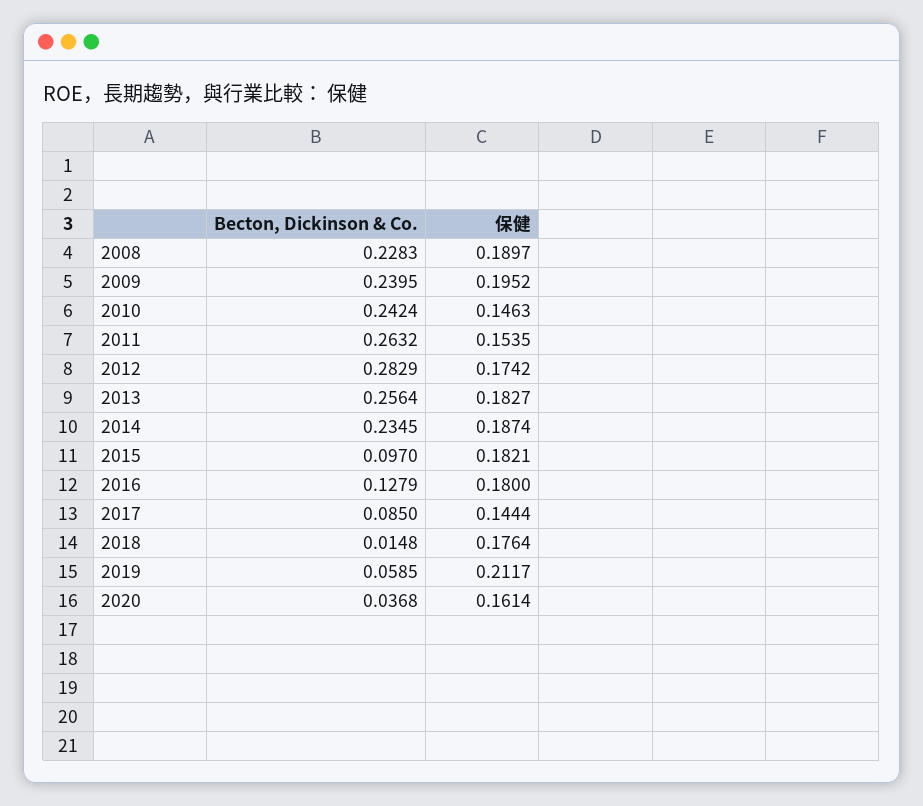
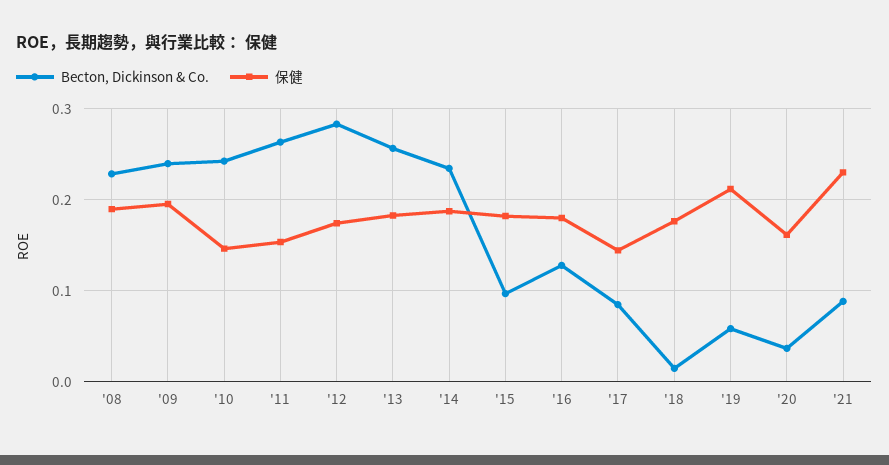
Becton, Dickinson & Co., '21: none -> 0.09
保健, '21: none -> 0.23

